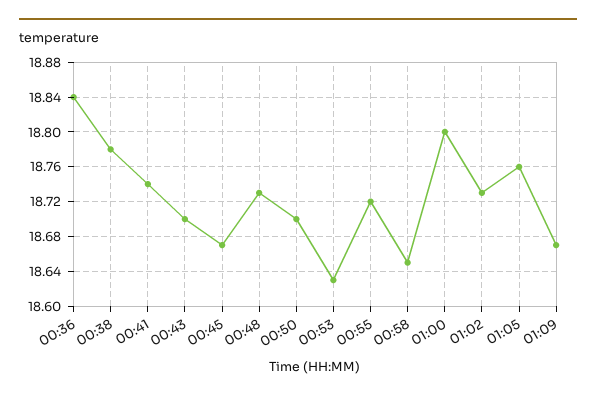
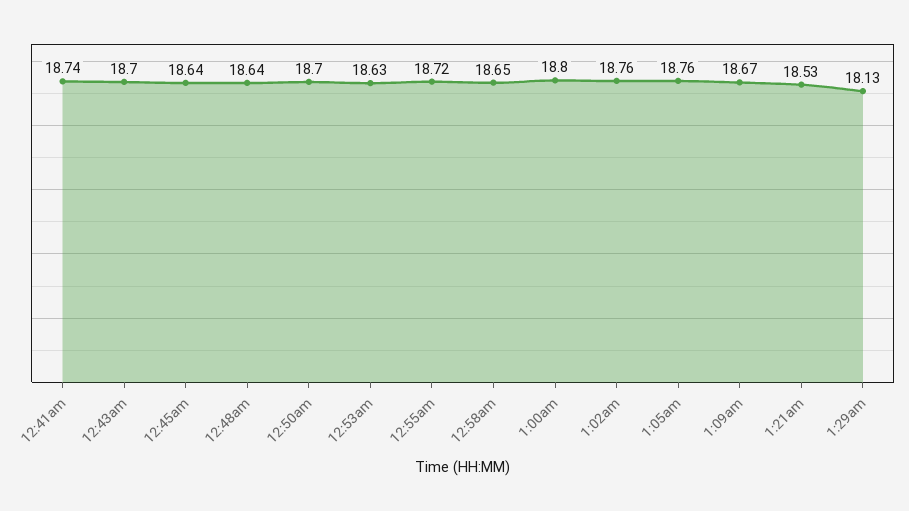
00:36: 18.84 -> none
00:38: 18.78 -> none
00:45: 18.67 -> 18.64
00:48: 18.73 -> 18.64
01:02: 18.73 -> 18.76
1:21am: none -> 18.53
1:29am: none -> 18.13

